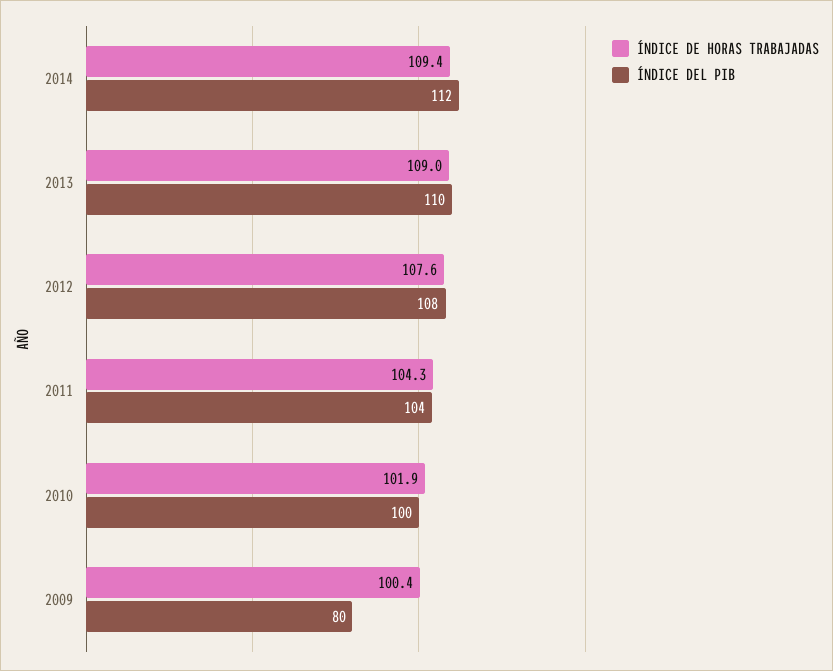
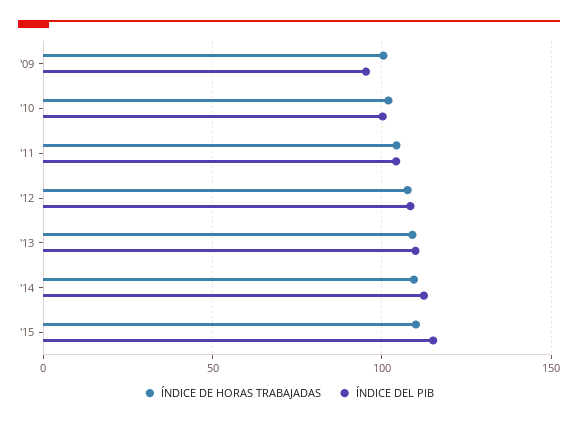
ÍNDICE DEL PIB, 2009: 80 -> 95
ÍNDICE DE HORAS TRABAJADAS, '15: none -> 110
ÍNDICE DEL PIB, '15: none -> 115

